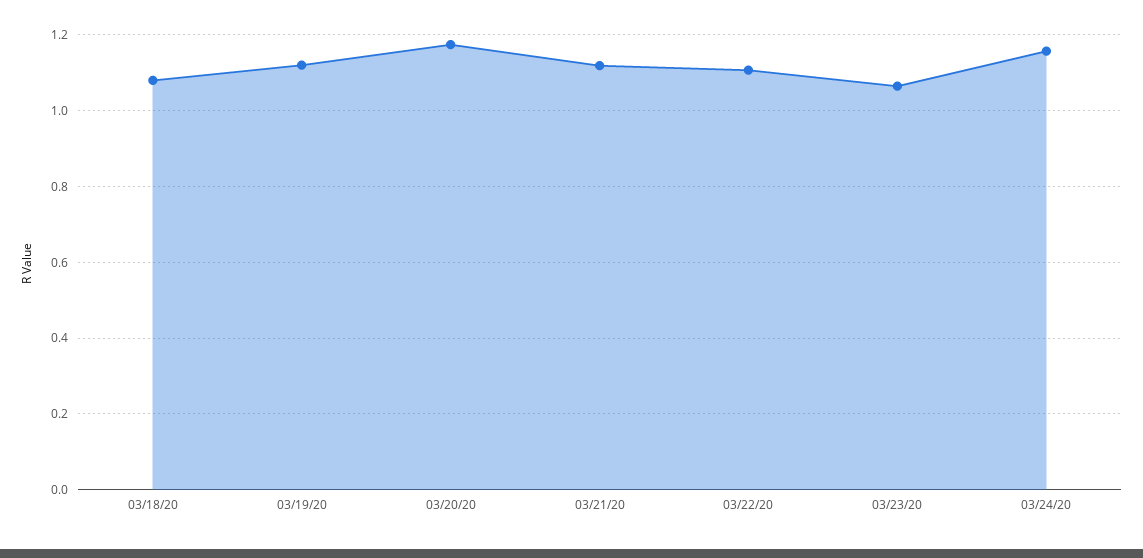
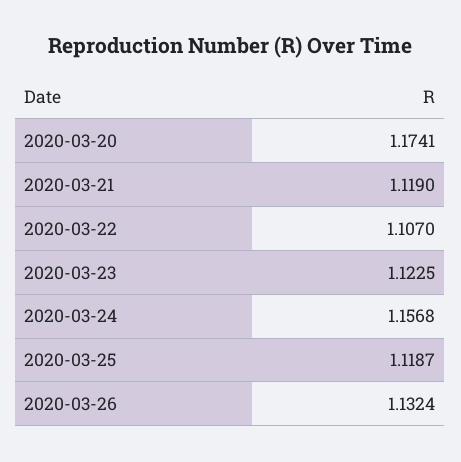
03/18/20: 1.08 -> none
03/19/20: 1.12 -> none
03/23/20: 1.06 -> 1.1225
2020-03-25: none -> 1.1187
2020-03-26: none -> 1.1324

